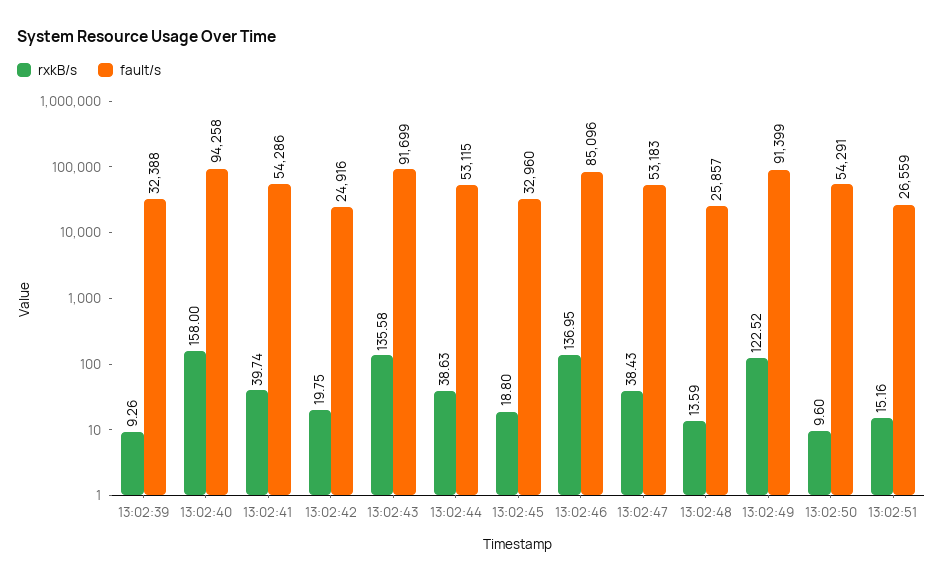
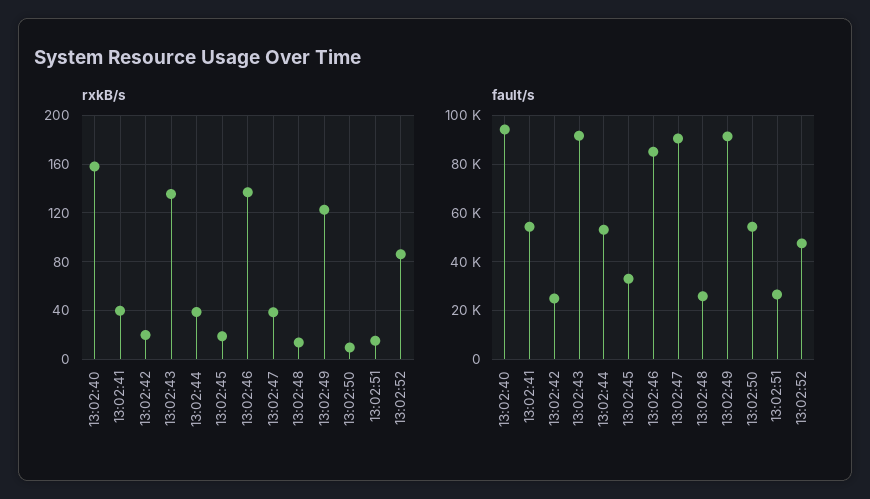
rxkB/s, 13:02:39: 9.26 -> none
fault/s, 13:02:39: 32388 -> none
fault/s, 13:02:47: 53183 -> 90000
rxkB/s, 13:02:52: none -> 85
fault/s, 13:02:52: none -> 47500

